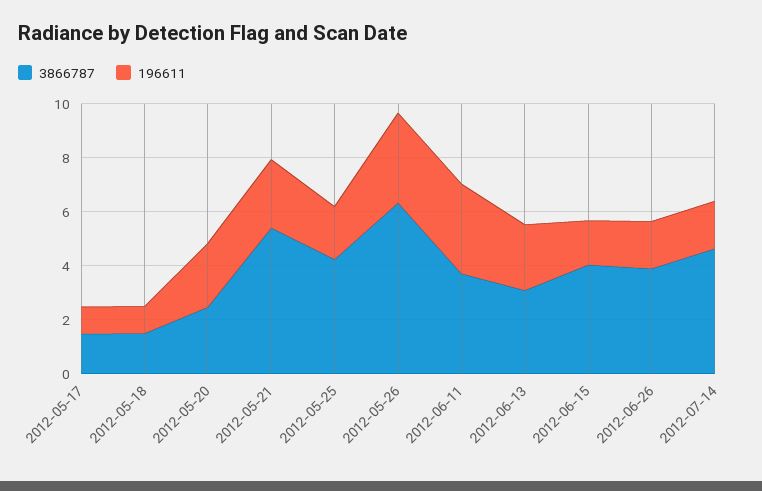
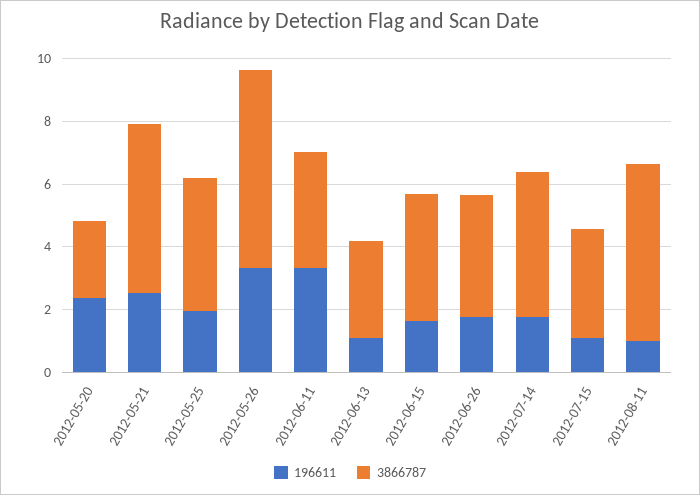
3866787, 2012-05-17: 1.5 -> none
196611, 2012-05-17: 1 -> none
3866787, 2012-05-18: 1.5 -> none
196611, 2012-05-18: 1 -> none
196611, 2012-06-13: 2.5 -> 1
196611, 2012-07-15: none -> 1
3866787, 2012-07-15: none -> 3.5
196611, 2012-08-11: none -> 1
3866787, 2012-08-11: none -> 5.5

